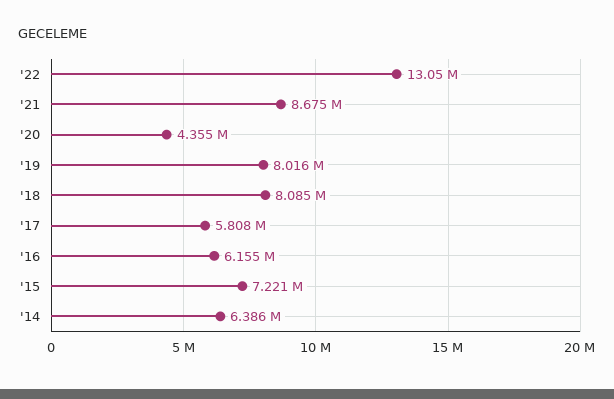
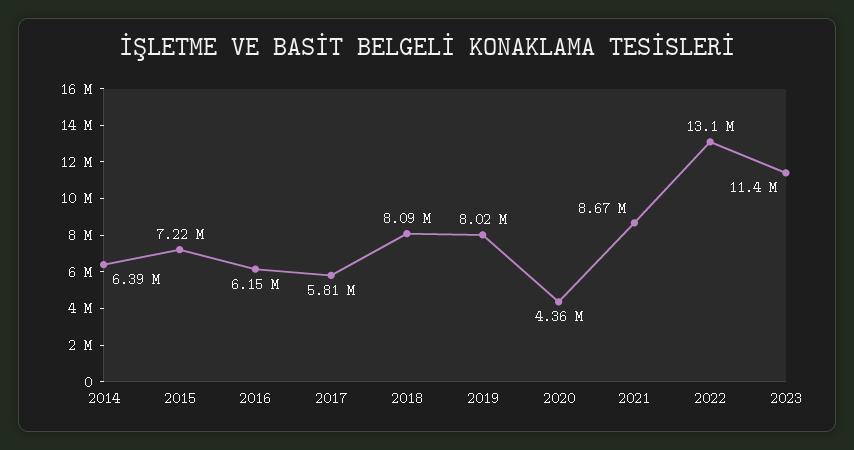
2023: none -> 11400000

